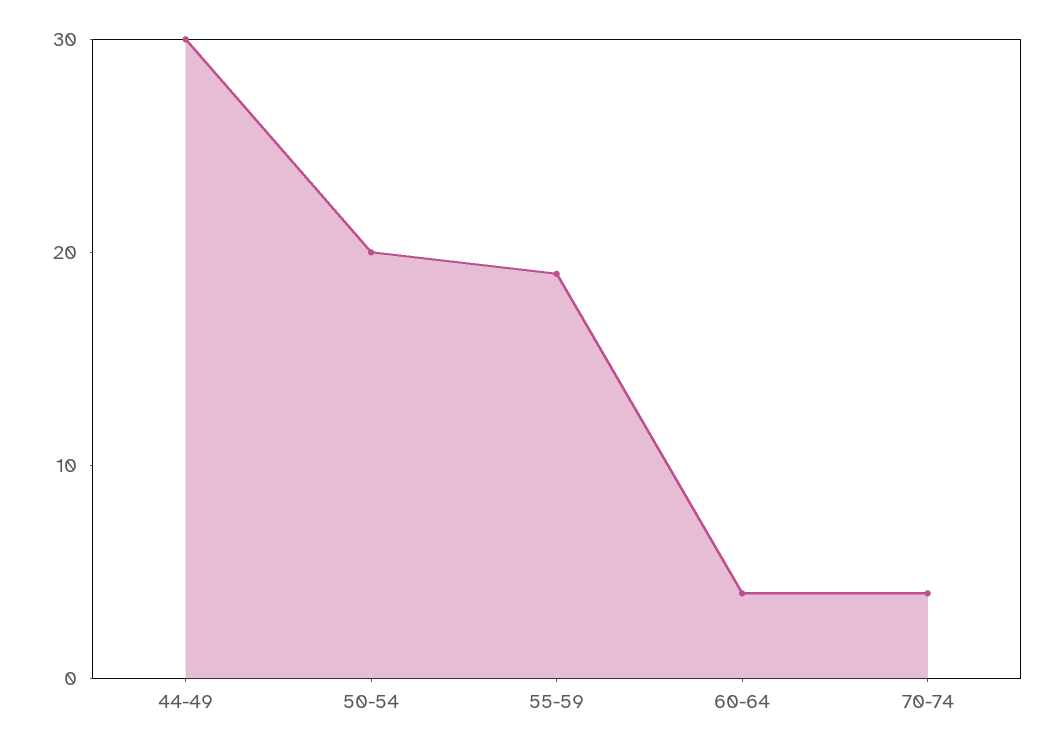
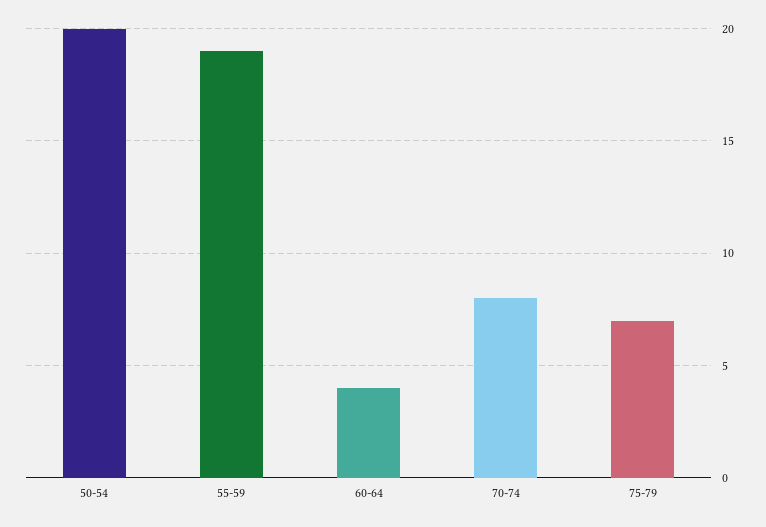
44-49: 30 -> none
70-74: 4 -> 8
75-79: none -> 7

